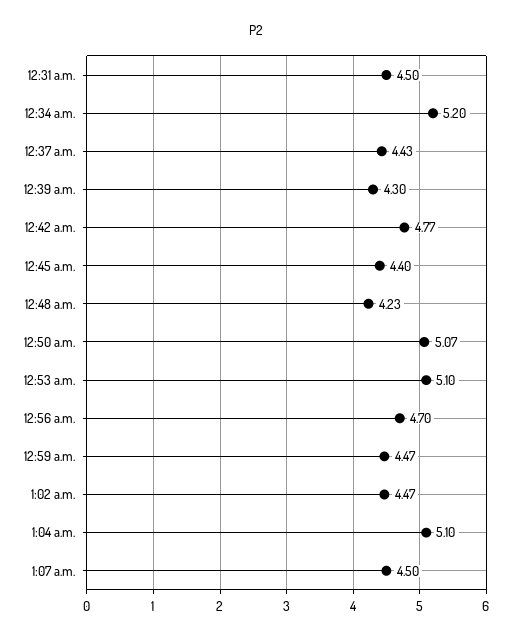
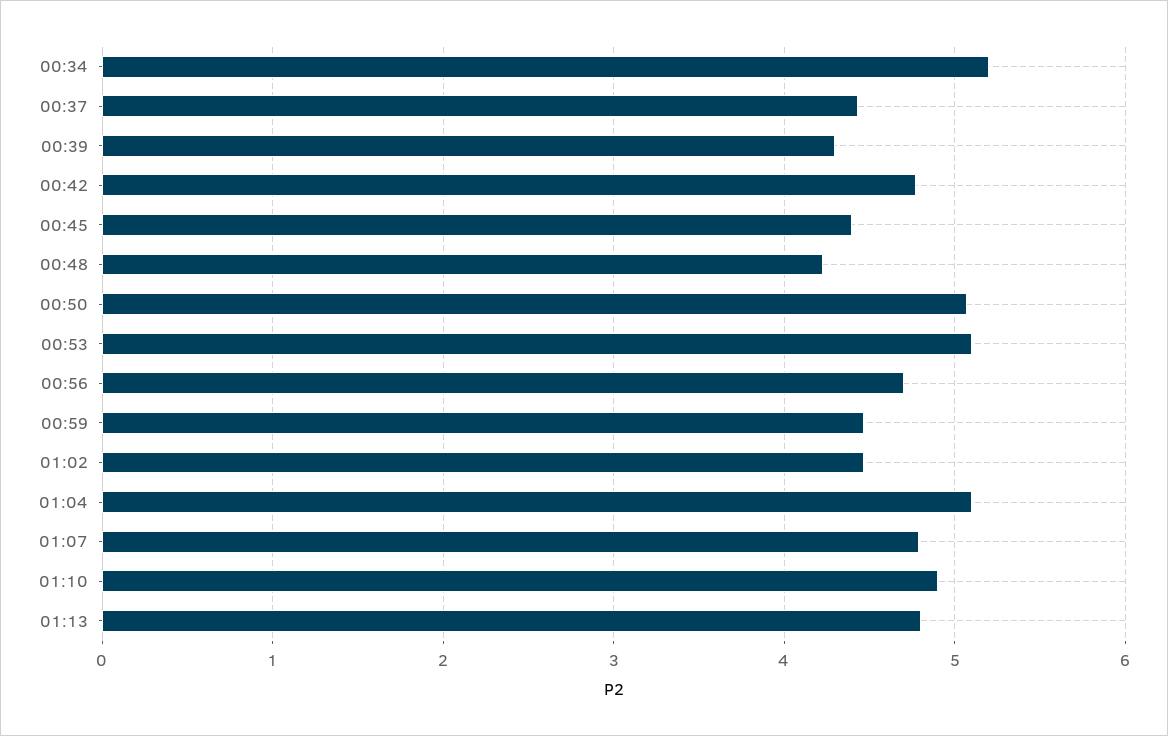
12:31 a.m.: 4.5 -> none
1:07 a.m.: 4.5 -> 4.8
01:10: none -> 4.9
01:13: none -> 4.8

